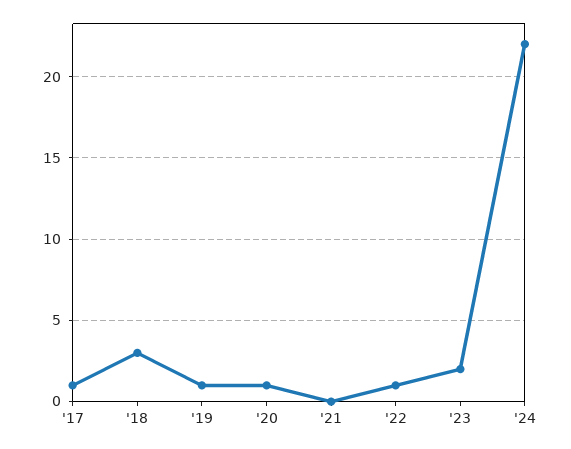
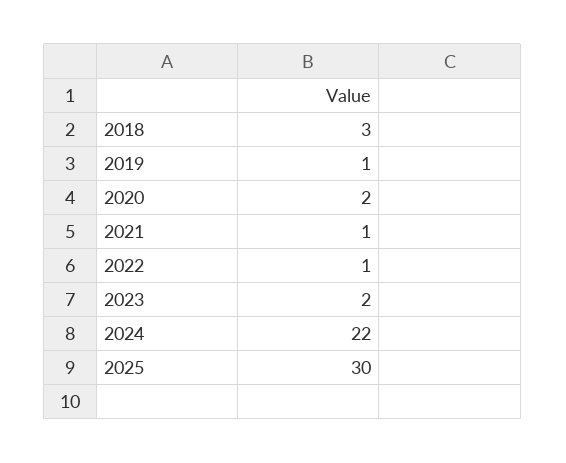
'17: 1 -> none
'20: 1 -> 2
'21: 0 -> 1
2025: none -> 30

